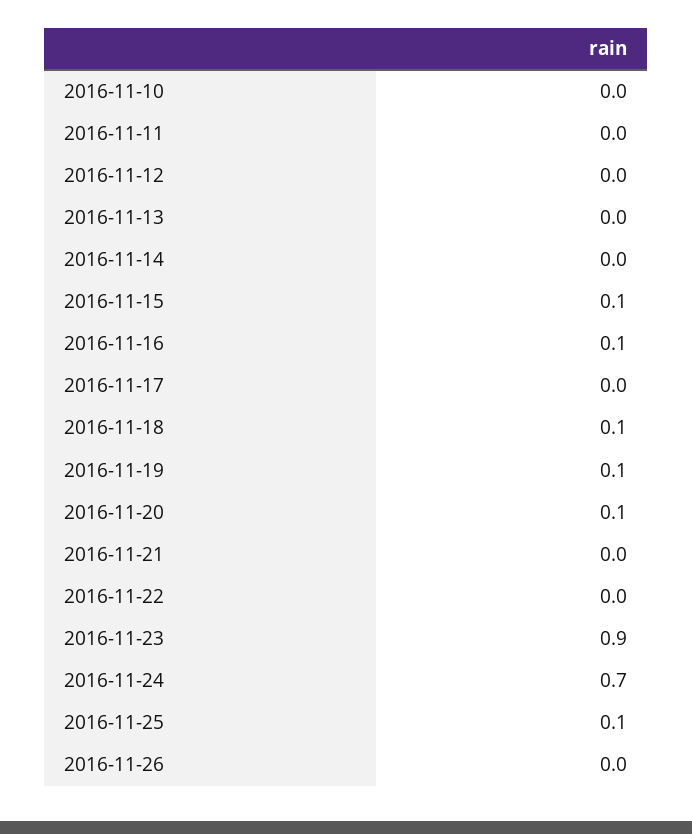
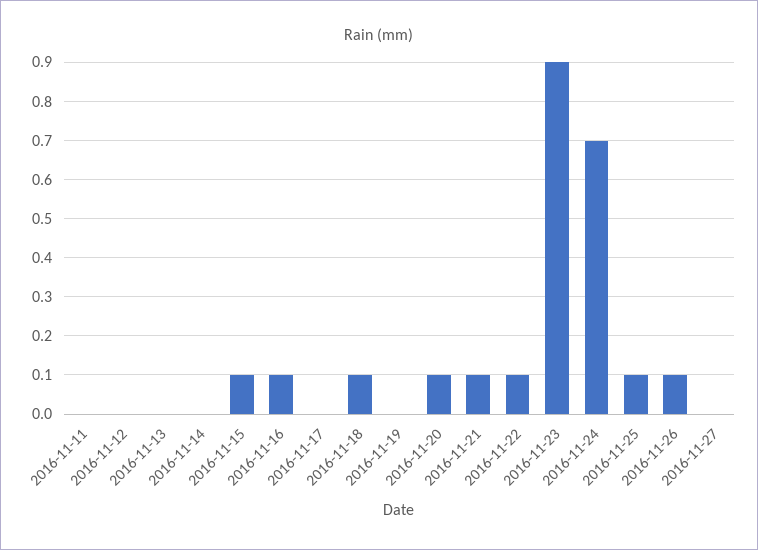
2016-11-10: 0 -> none
2016-11-19: 0.1 -> 0
2016-11-21: 0 -> 0.1
2016-11-22: 0 -> 0.1
2016-11-26: 0 -> 0.1
2016-11-27: none -> 0

